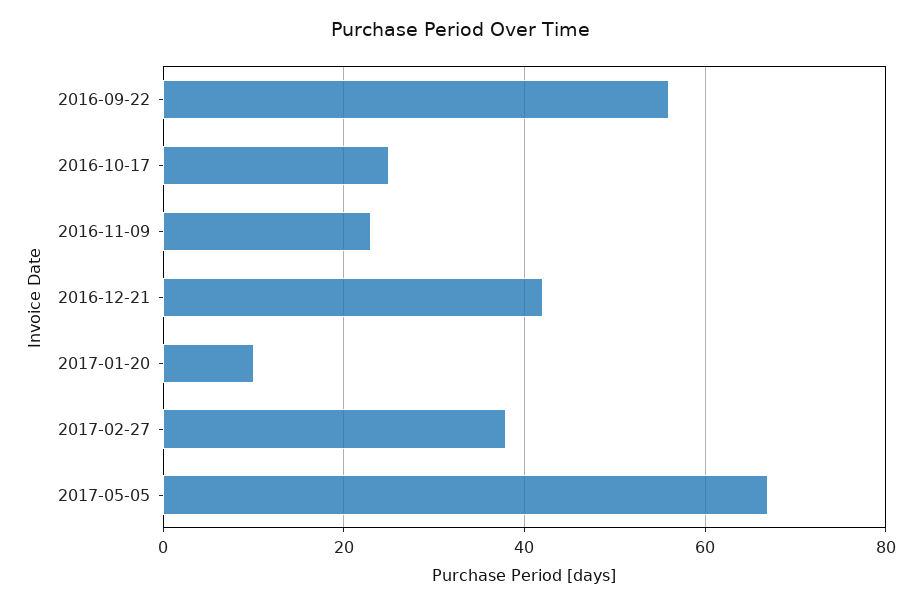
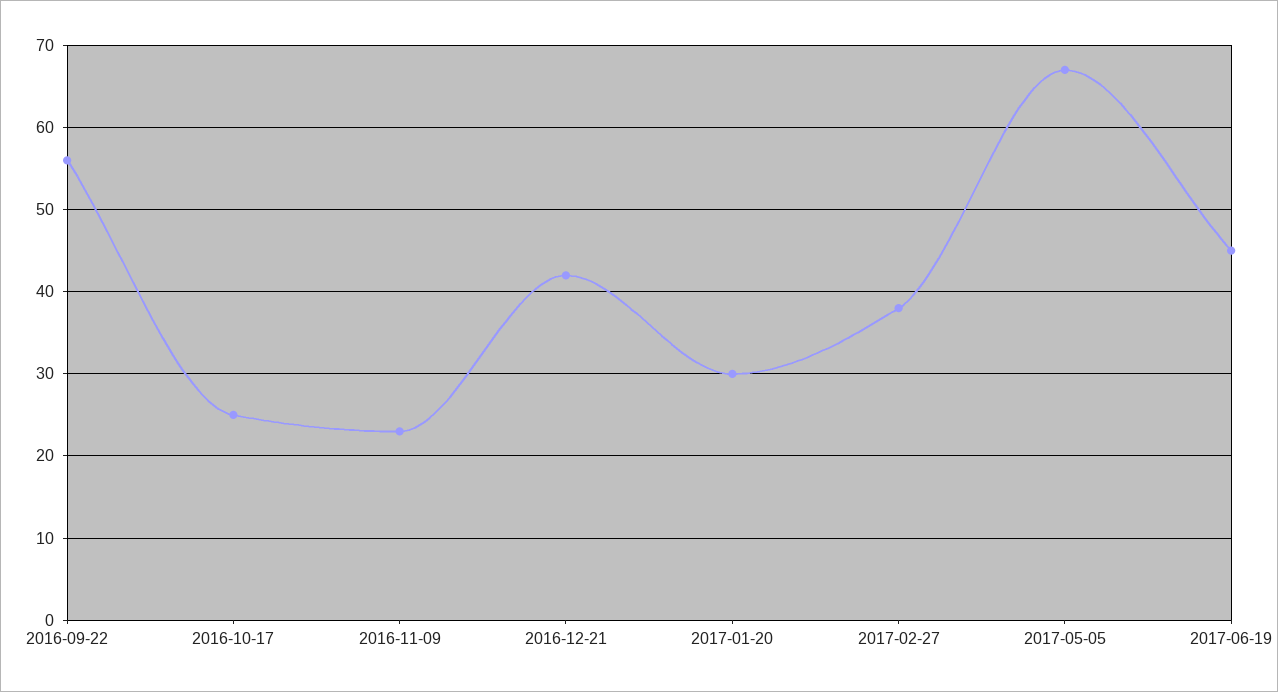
2017-01-20: 10 -> 30
2017-06-19: none -> 45

